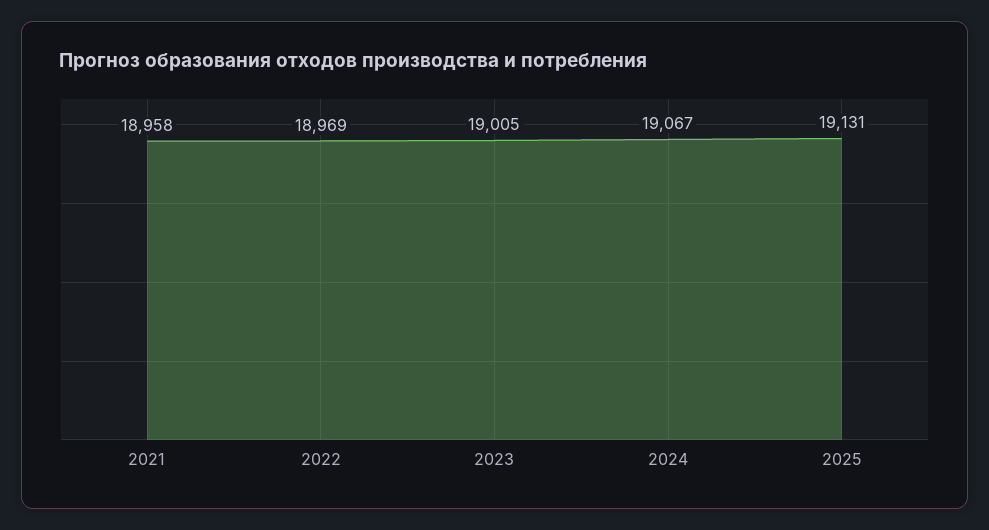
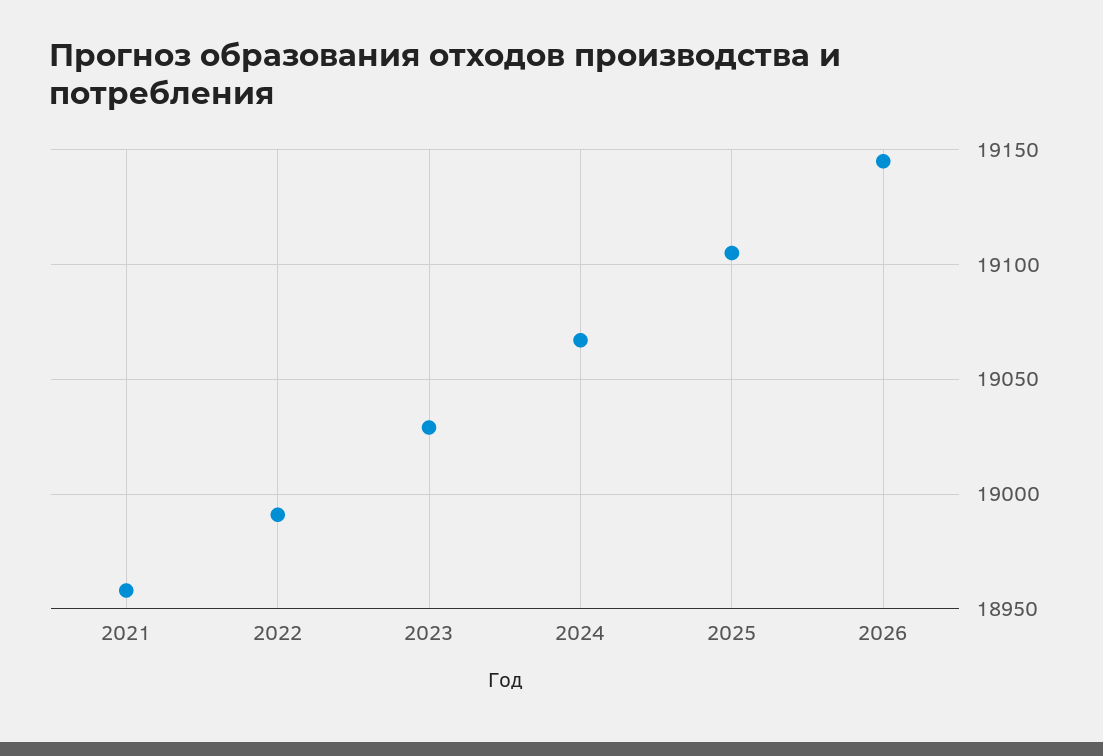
2022: 18969 -> 18990
2023: 19005 -> 19030
2025: 19131 -> 19105
2026: none -> 19145

